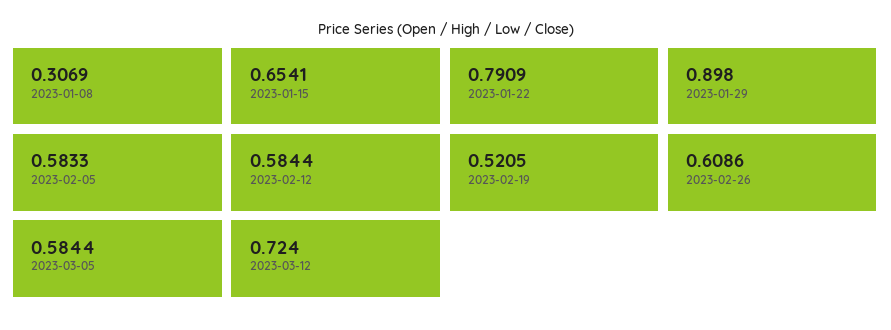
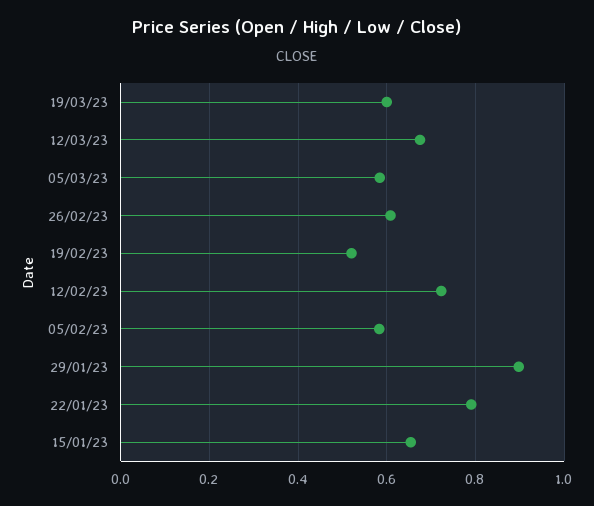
2023-01-08: 0.3069 -> none
2023-02-12: 0.5844 -> 0.72
2023-03-12: 0.724 -> 0.68
19/03/23: none -> 0.6

